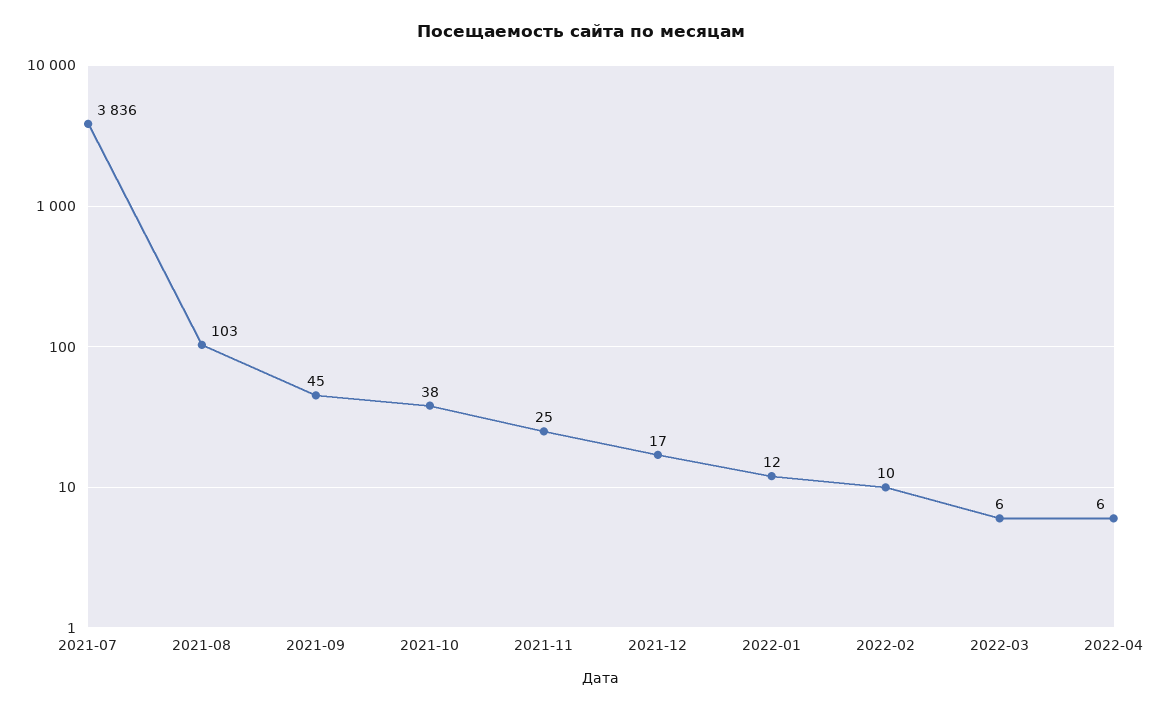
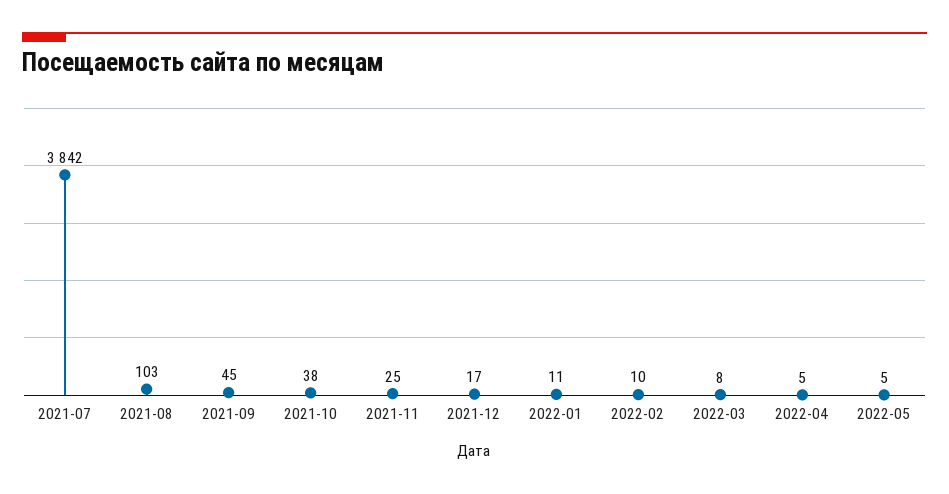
2021-07: 3836 -> 3842
2022-01: 12 -> 11
2022-03: 6 -> 8
2022-04: 6 -> 5
2022-05: none -> 5

